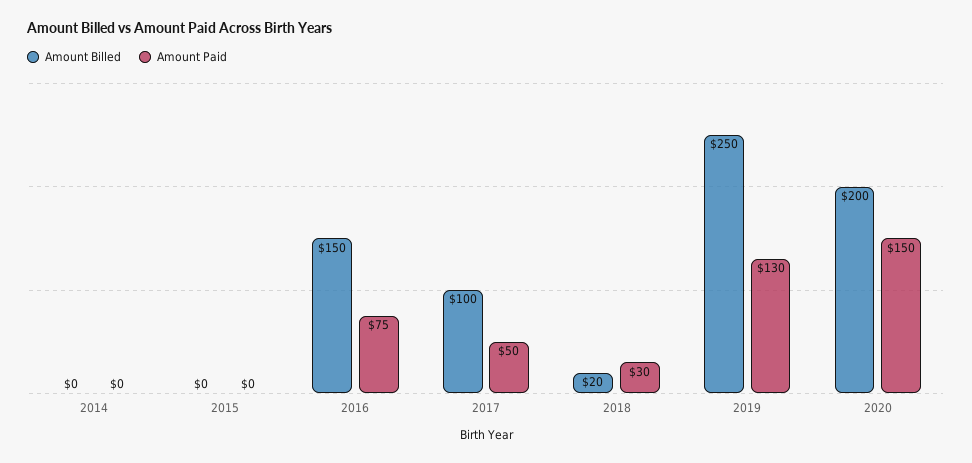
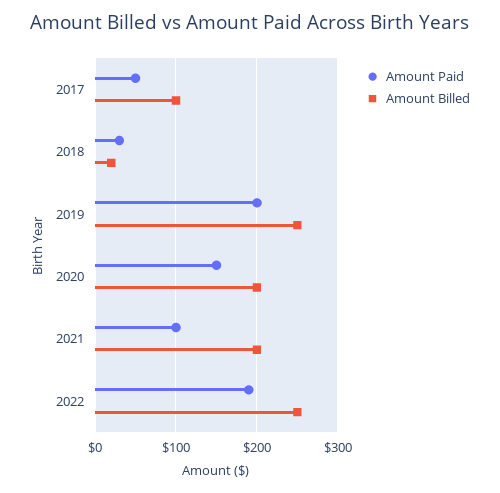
Amount Billed, 2014: 0 -> none
Amount Paid, 2014: 0 -> none
Amount Billed, 2015: 0 -> none
Amount Paid, 2015: 0 -> none
Amount Billed, 2016: 150 -> none
Amount Paid, 2016: 75 -> none
Amount Paid, 2019: 130 -> 200
Amount Paid, 2021: none -> 100
Amount Billed, 2021: none -> 200
Amount Paid, 2022: none -> 190
Amount Billed, 2022: none -> 250

